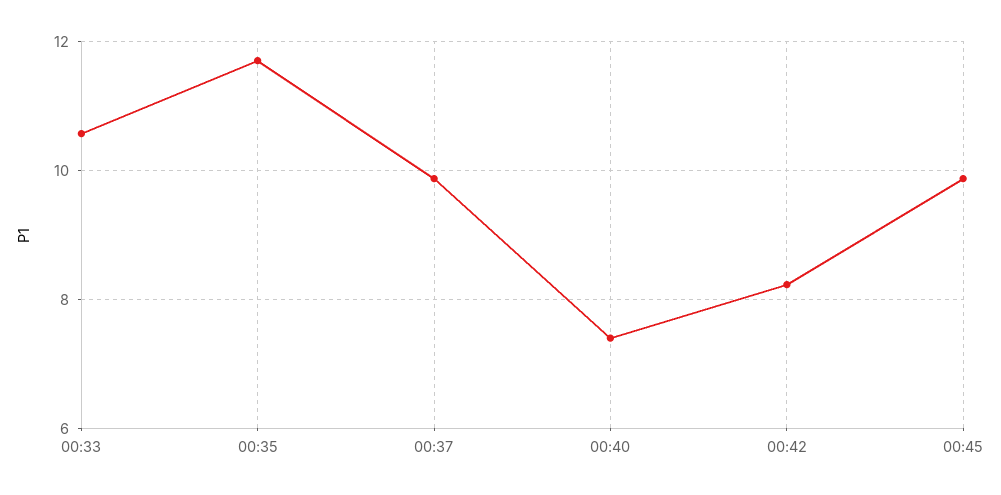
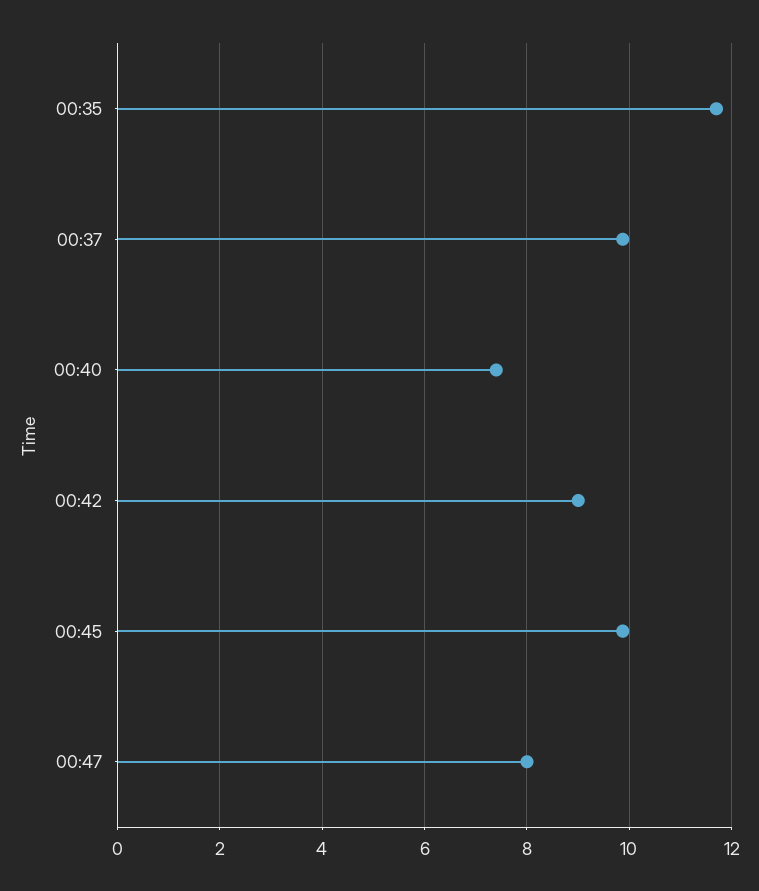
00:33: 10.6 -> none
00:42: 8.2 -> 9
00:47: none -> 8

